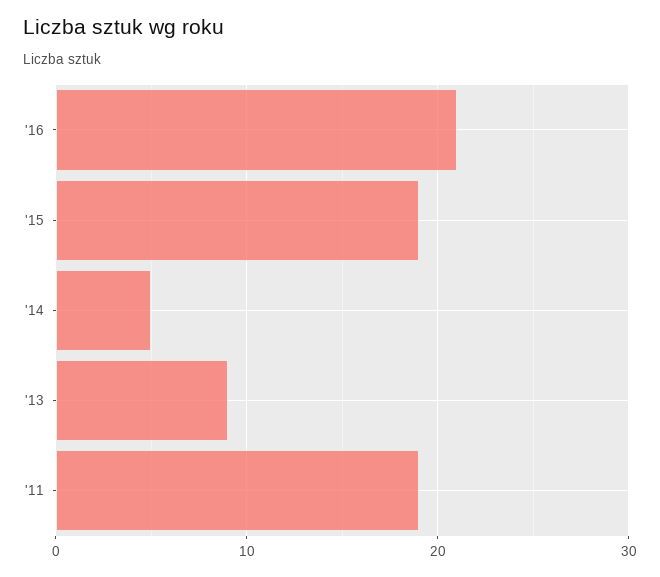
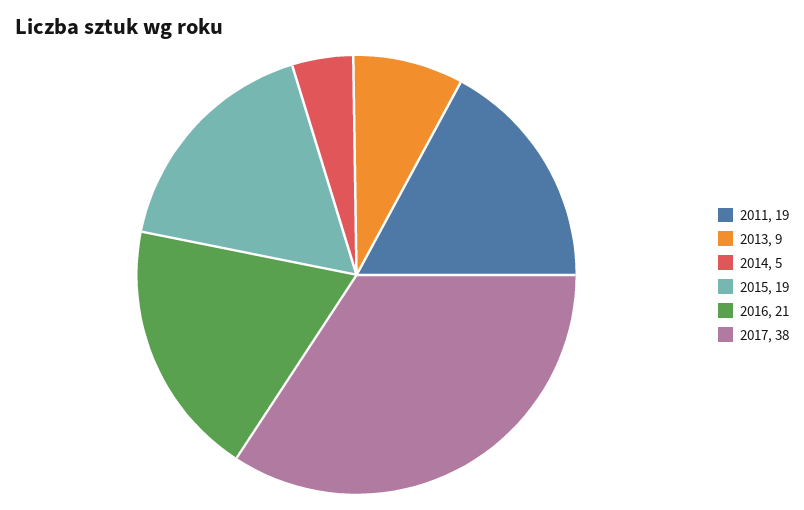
2017: none -> 38

